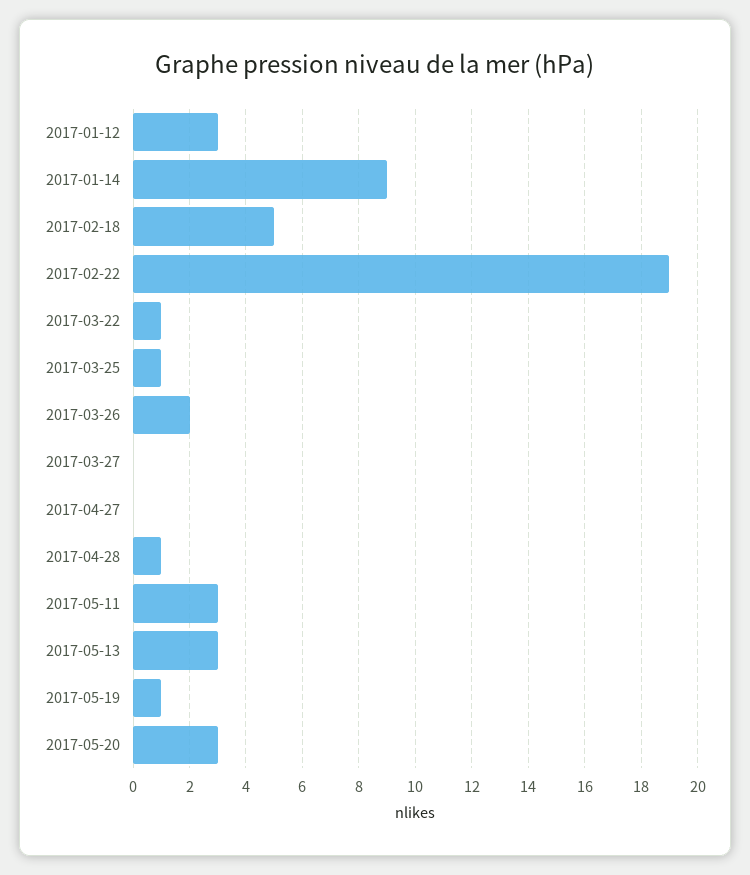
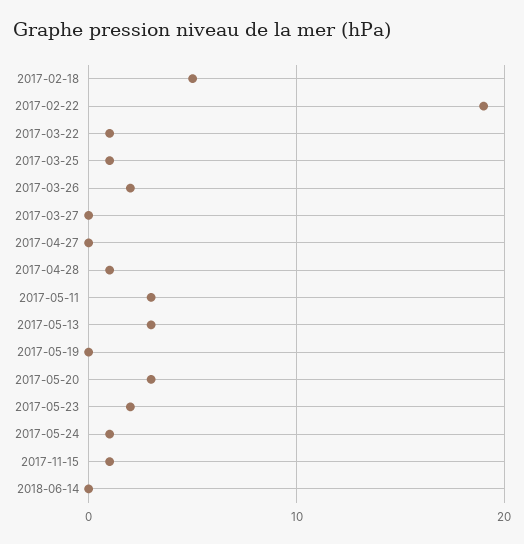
2017-01-12: 3 -> none
2017-01-14: 9 -> none
2017-05-19: 1 -> 0
2017-05-23: none -> 2
2017-05-24: none -> 1
2017-11-15: none -> 1
2018-06-14: none -> 0

